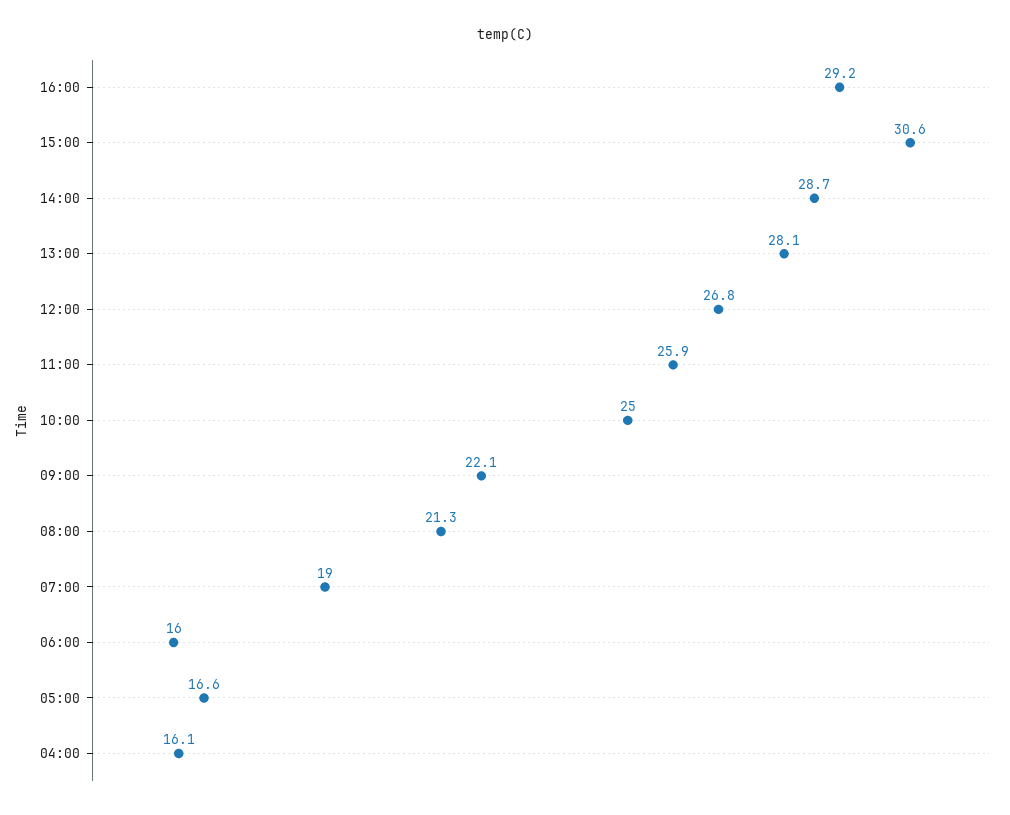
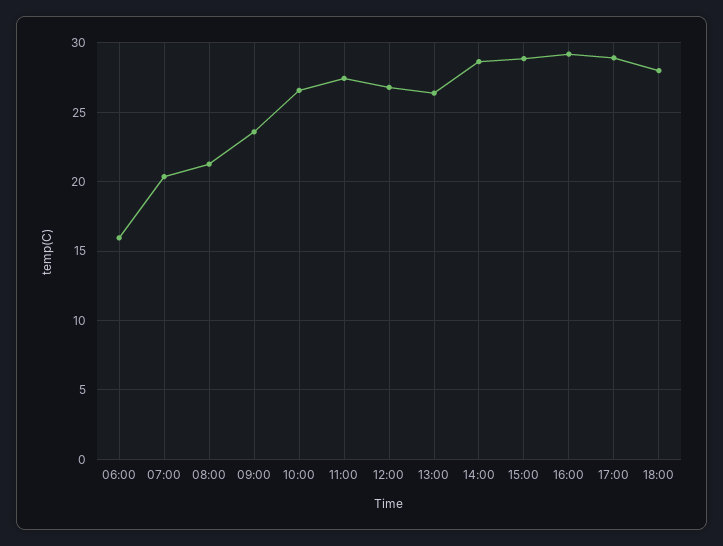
15:00: 30.6 -> 29
13:00: 28.1 -> 26.5
11:00: 25.9 -> 27.5
10:00: 25 -> 26.5
09:00: 22.1 -> 23.5
07:00: 19 -> 20.5
05:00: 16.6 -> none
04:00: 16.1 -> none
17:00: none -> 29
18:00: none -> 28

